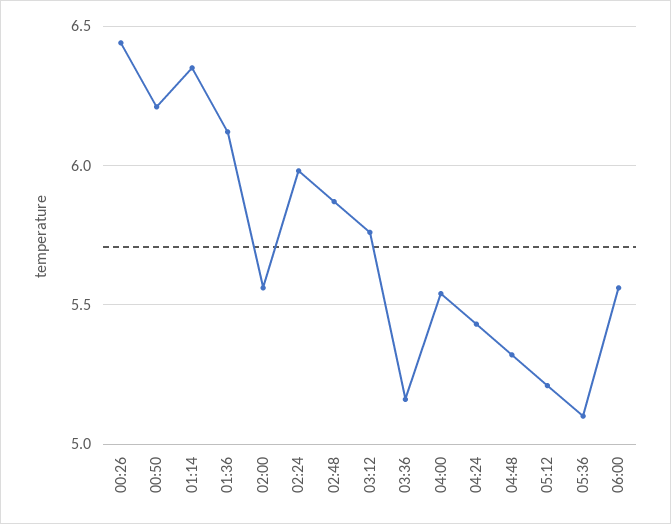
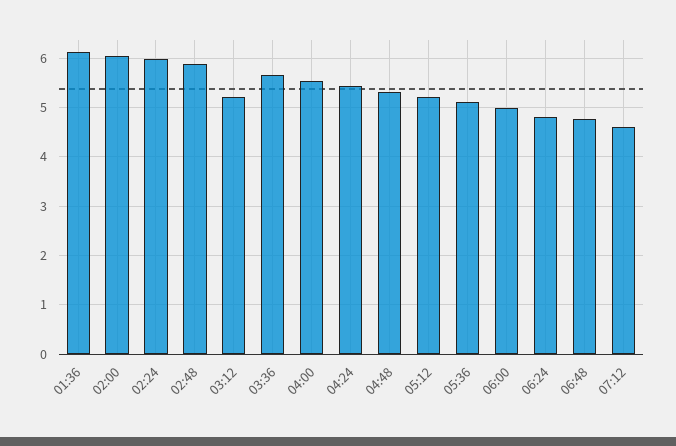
00:26: 6.45 -> none
00:50: 6.2 -> none
01:14: 6.35 -> none
02:00: 5.55 -> 6
03:12: 5.75 -> 5.2
03:36: 5.15 -> 5.6
06:00: 5.55 -> 5
06:24: none -> 4.8
06:48: none -> 4.8
07:12: none -> 4.6

